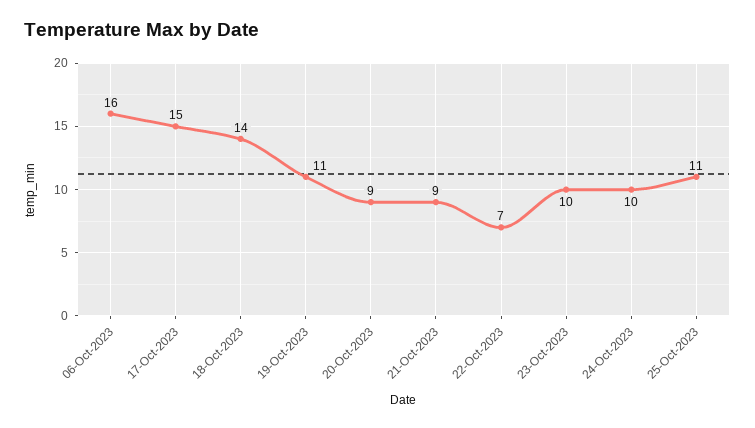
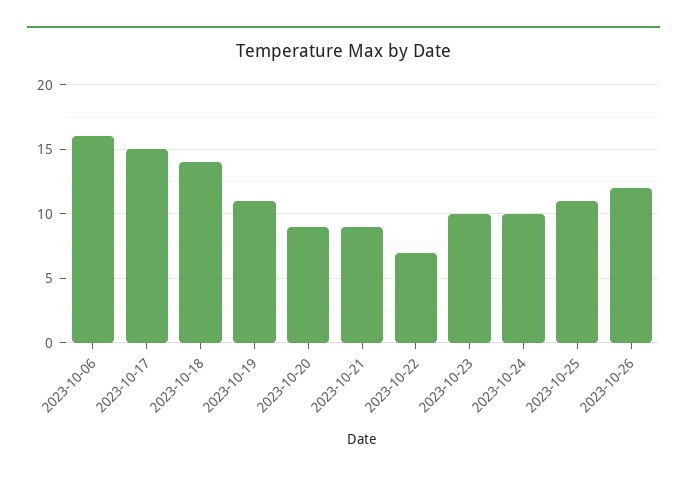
2023-10-26: none -> 12

